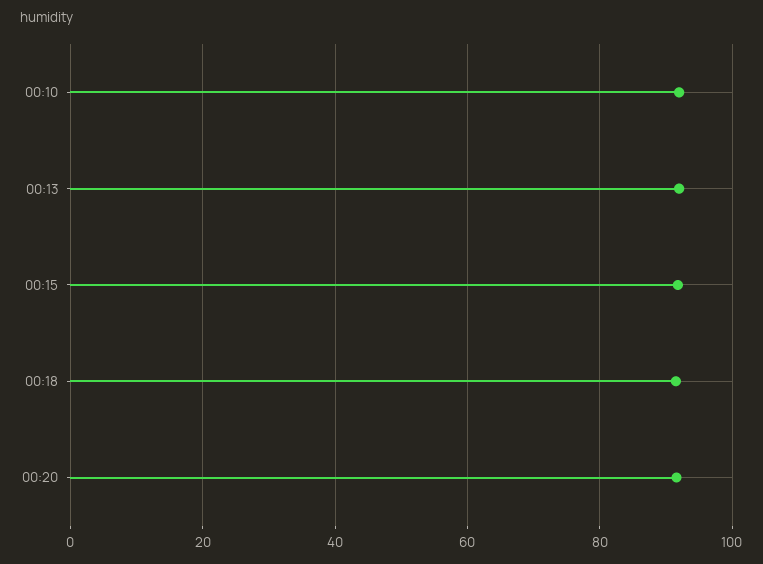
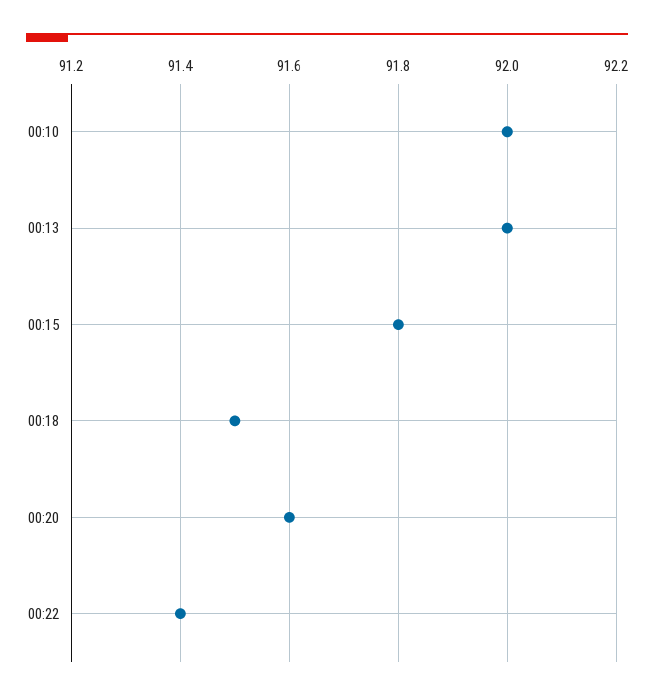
00:22: none -> 91.4

